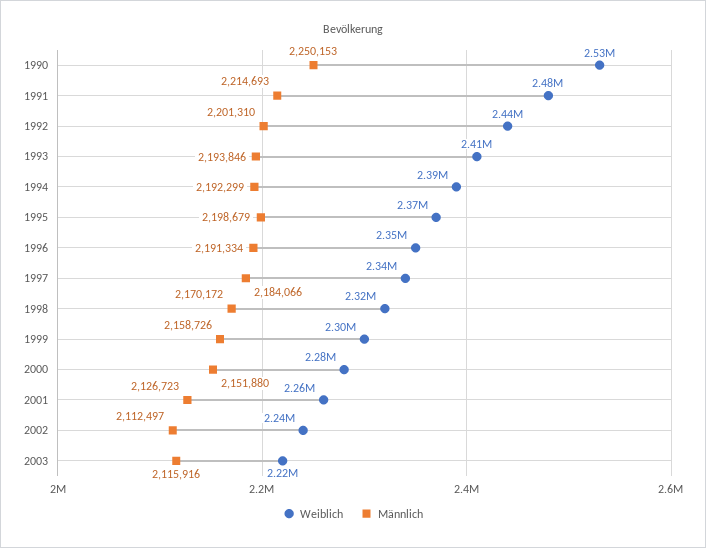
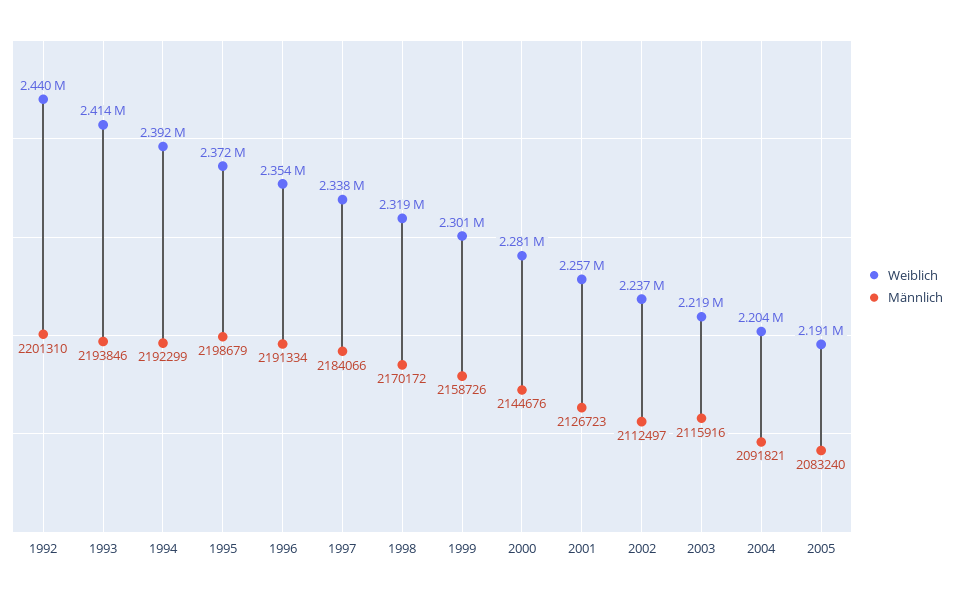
Weiblich, 1990: 2530000 -> none
Männlich, 1990: 2250153 -> none
Weiblich, 1991: 2480000 -> none
Männlich, 1991: 2214693 -> none
Männlich, 2000: 2151880 -> 2144676
Weiblich, 2004: none -> 2204000
Männlich, 2004: none -> 2091821
Weiblich, 2005: none -> 2191000
Männlich, 2005: none -> 2083240

